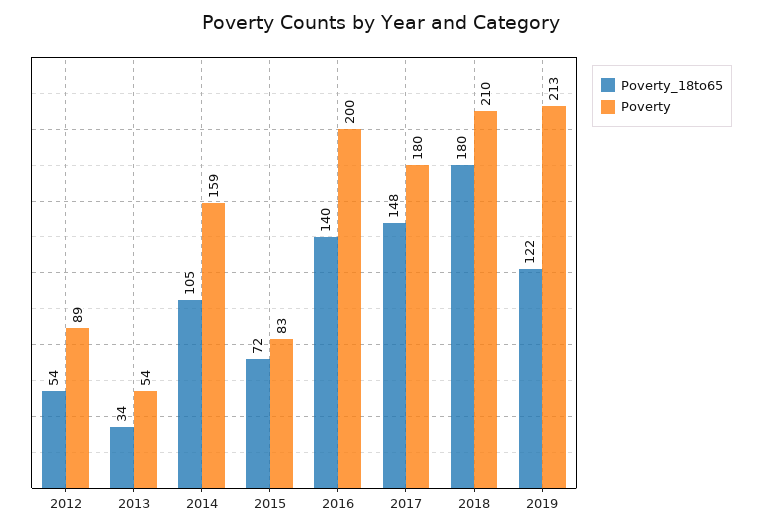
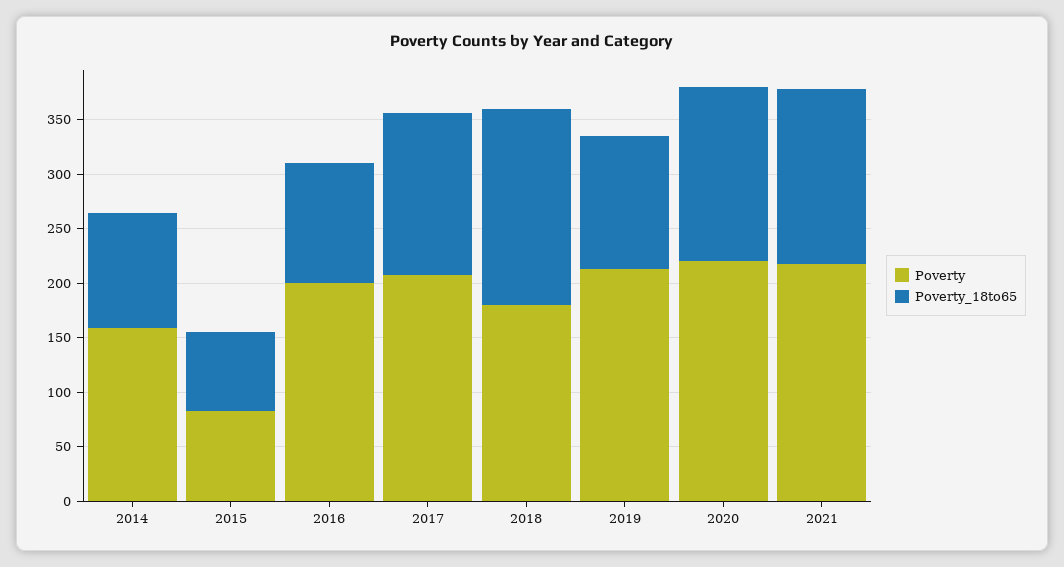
Poverty_18to65, 2012: 54 -> none
Poverty, 2012: 89 -> none
Poverty_18to65, 2013: 34 -> none
Poverty, 2013: 54 -> none
Poverty_18to65, 2016: 140 -> 110
Poverty, 2017: 180 -> 210
Poverty, 2018: 210 -> 180
Poverty, 2020: none -> 220
Poverty_18to65, 2020: none -> 160
Poverty, 2021: none -> 220
Poverty_18to65, 2021: none -> 160

